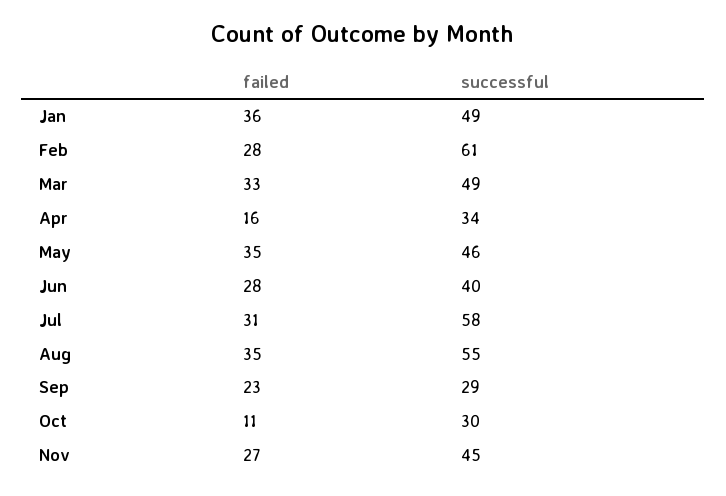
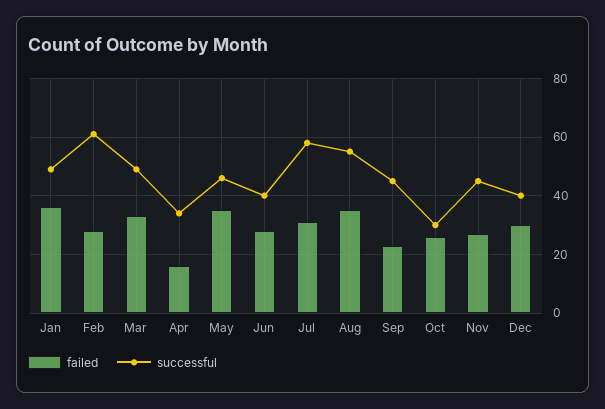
successful, Sep: 29 -> 45
failed, Oct: 11 -> 25
failed, Dec: none -> 30
successful, Dec: none -> 40

